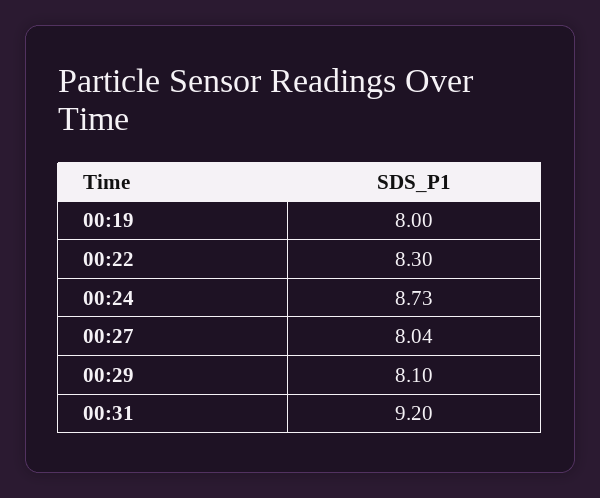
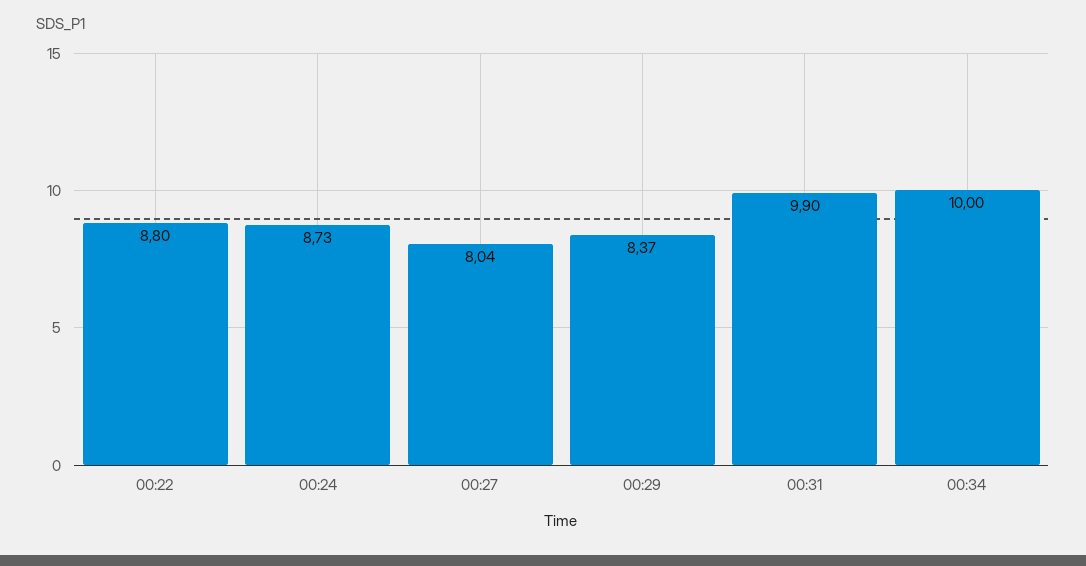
00:19: 8 -> none
00:22: 8.3 -> 8.8
00:29: 8.1 -> 8.37
00:31: 9.2 -> 9.9
00:34: none -> 10

